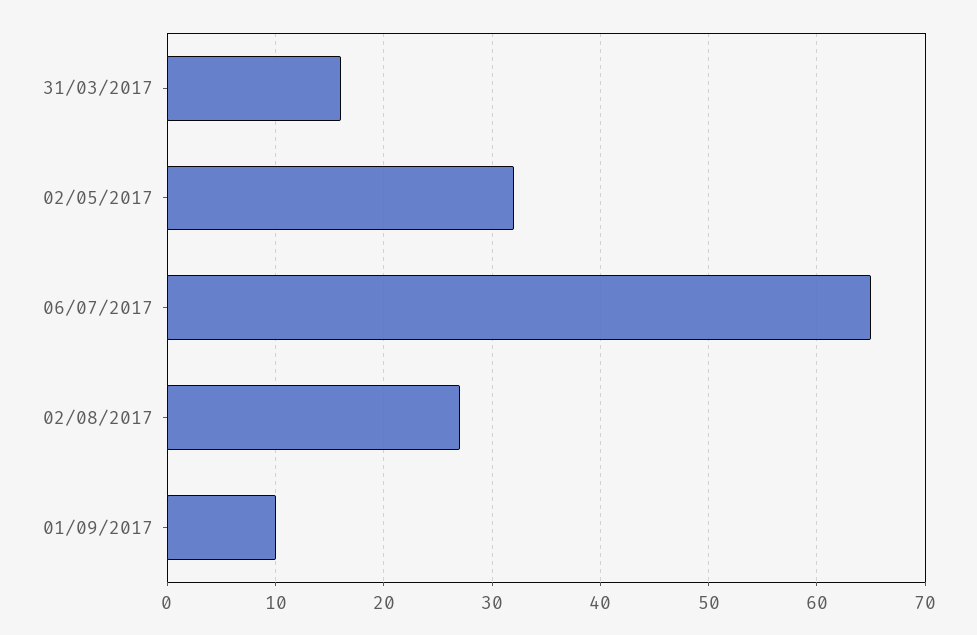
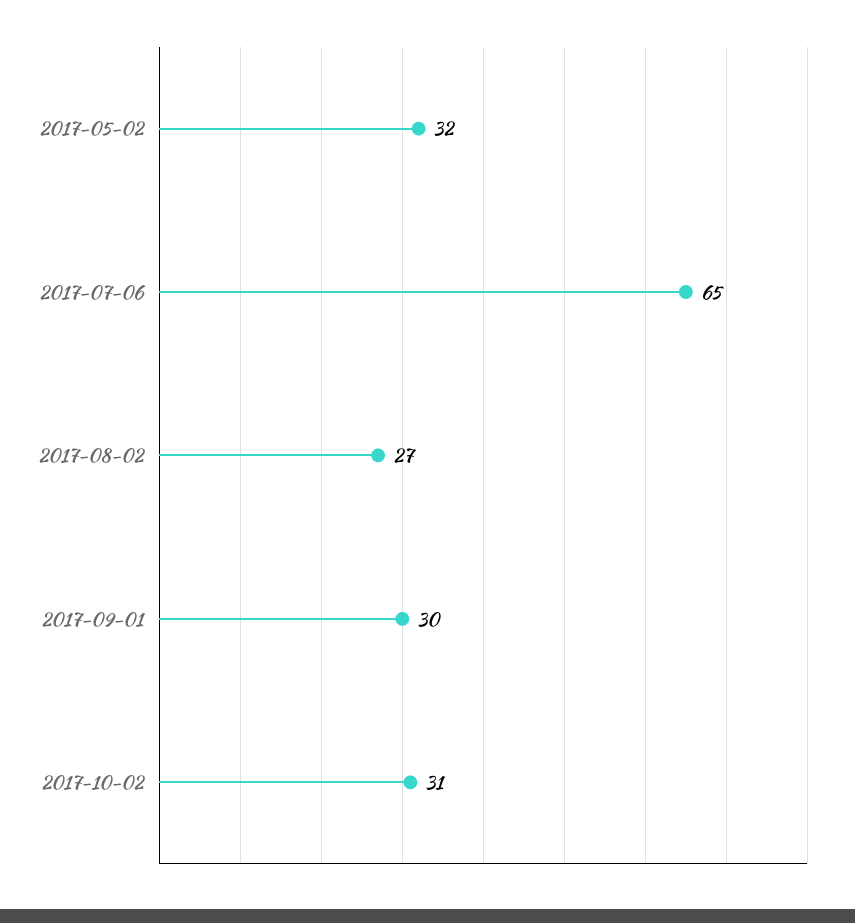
31/03/2017: 16 -> none
01/09/2017: 10 -> 30
2017-10-02: none -> 31

